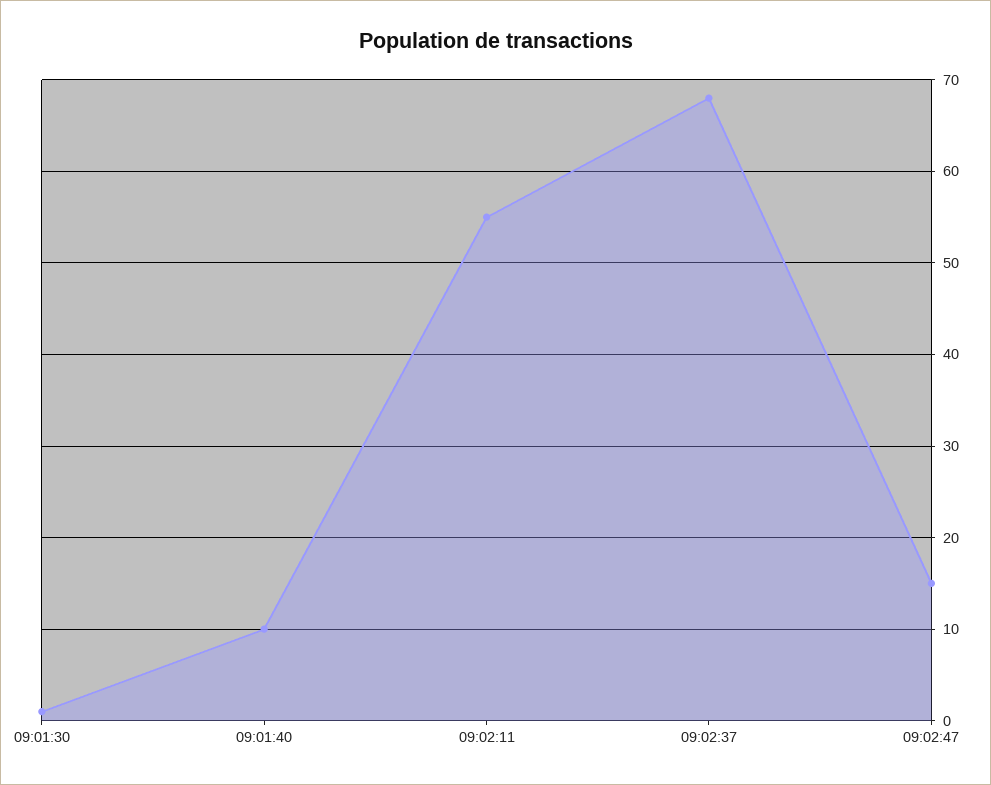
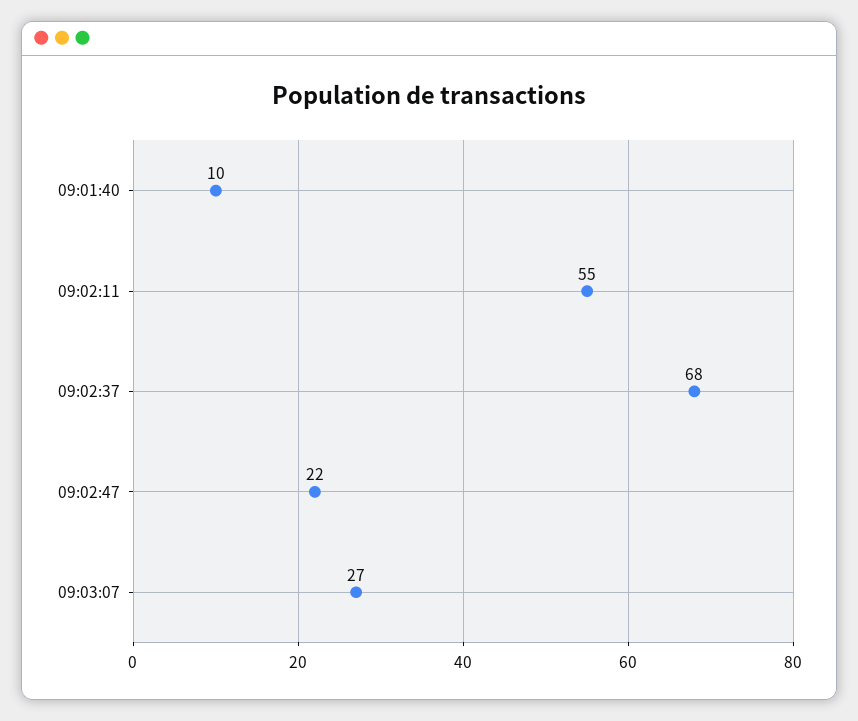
09:01:30: 1 -> none
09:02:47: 15 -> 22
09:03:07: none -> 27

